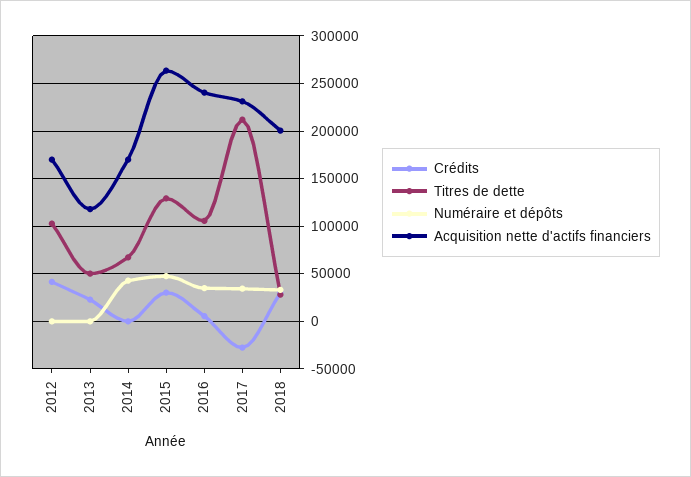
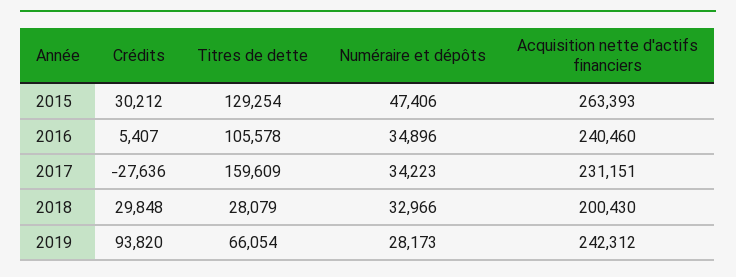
Crédits, 2012: 40000 -> none
Titres de dette, 2012: 100000 -> none
Numéraire et dépôts, 2012: 0 -> none
Acquisition nette d'actifs financiers, 2012: 170000 -> none
Crédits, 2013: 20000 -> none
Titres de dette, 2013: 50000 -> none
Numéraire et dépôts, 2013: 0 -> none
Acquisition nette d'actifs financiers, 2013: 120000 -> none
Crédits, 2014: 0 -> none
Titres de dette, 2014: 70000 -> none
Numéraire et dépôts, 2014: 40000 -> none
Acquisition nette d'actifs financiers, 2014: 170000 -> none
Titres de dette, 2017: 210000 -> 159609
Crédits, 2019: none -> 93820
Titres de dette, 2019: none -> 66054
Numéraire et dépôts, 2019: none -> 28173
Acquisition nette d'actifs financiers, 2019: none -> 242312

